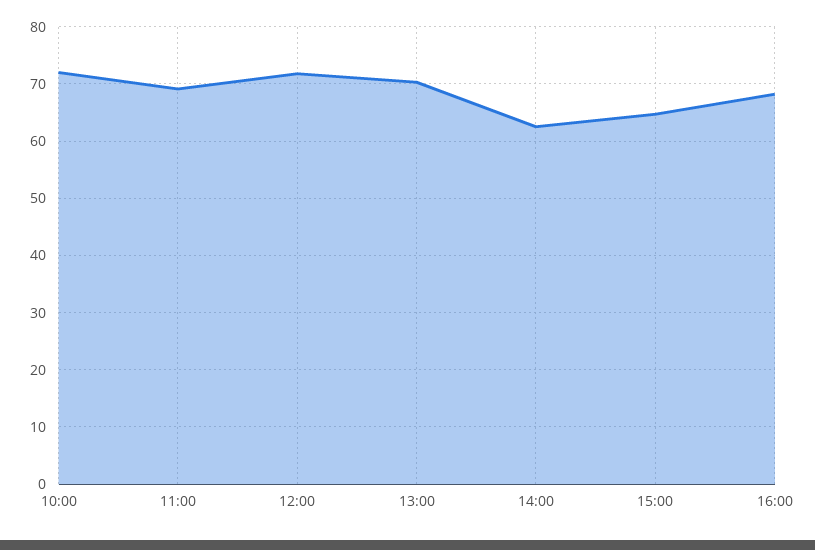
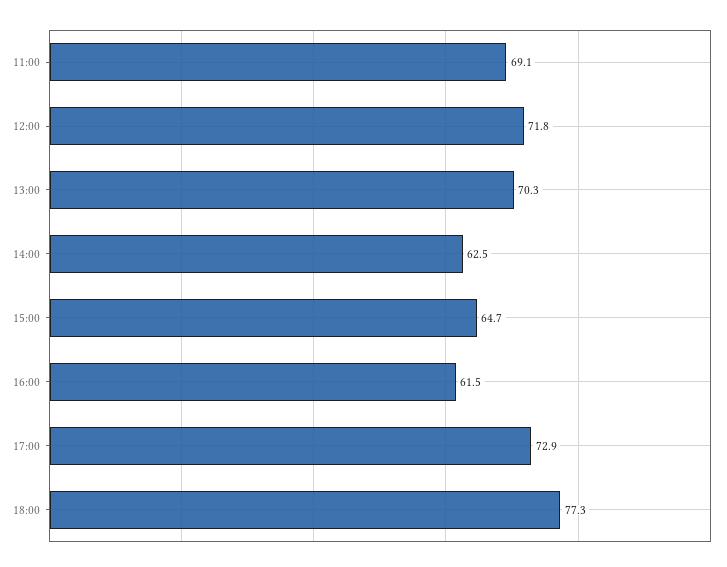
10:00: 72 -> none
16:00: 68 -> 61.5
17:00: none -> 72.9
18:00: none -> 77.3

